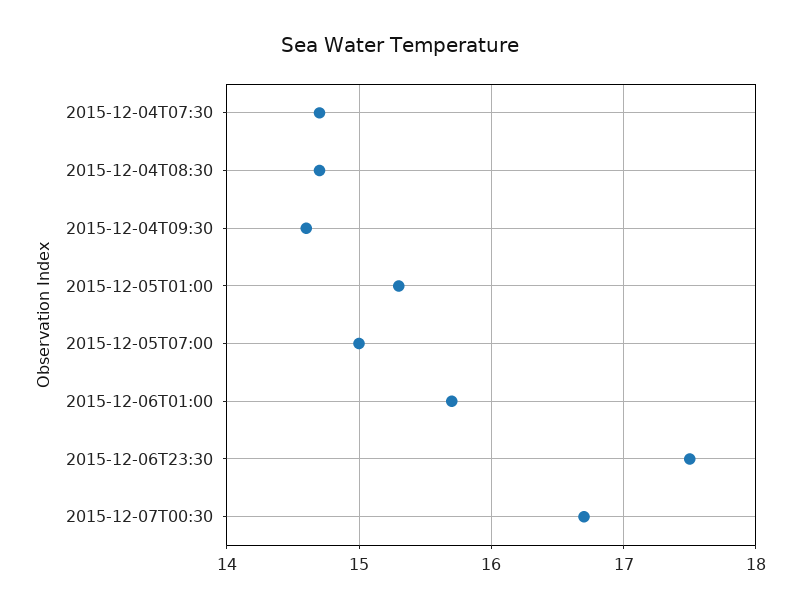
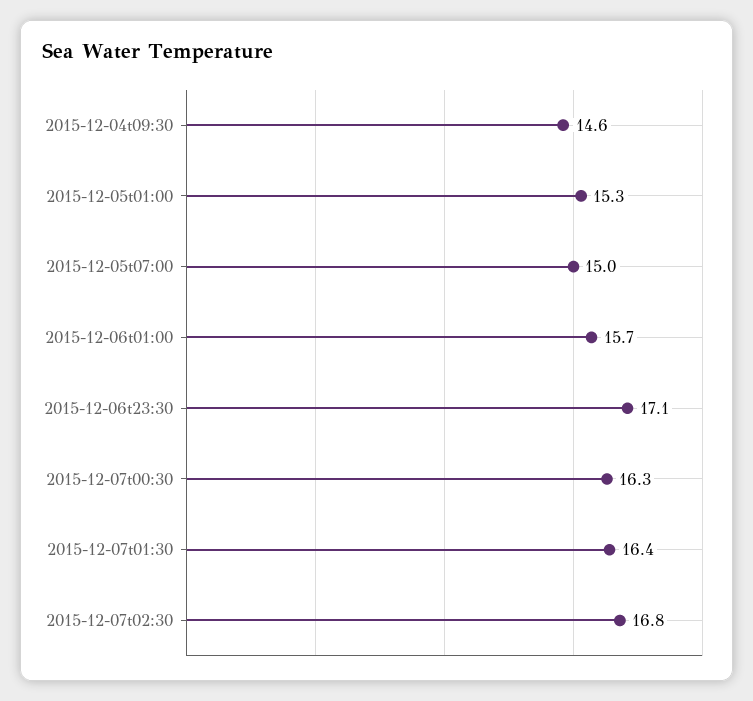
2015-12-04T07:30: 14.7 -> none
2015-12-04T08:30: 14.7 -> none
2015-12-06T23:30: 17.5 -> 17.1
2015-12-07T00:30: 16.7 -> 16.3
2015-12-07t01:30: none -> 16.4
2015-12-07t02:30: none -> 16.8

